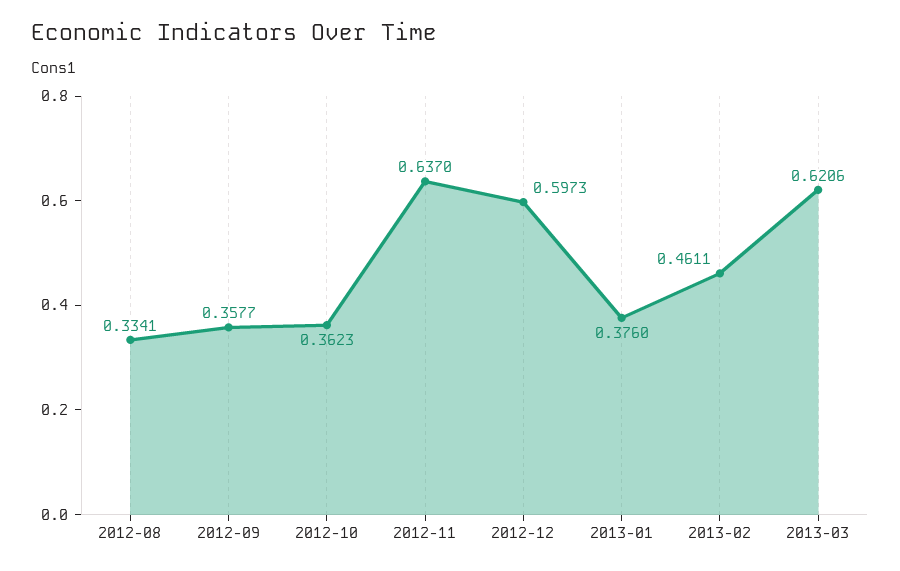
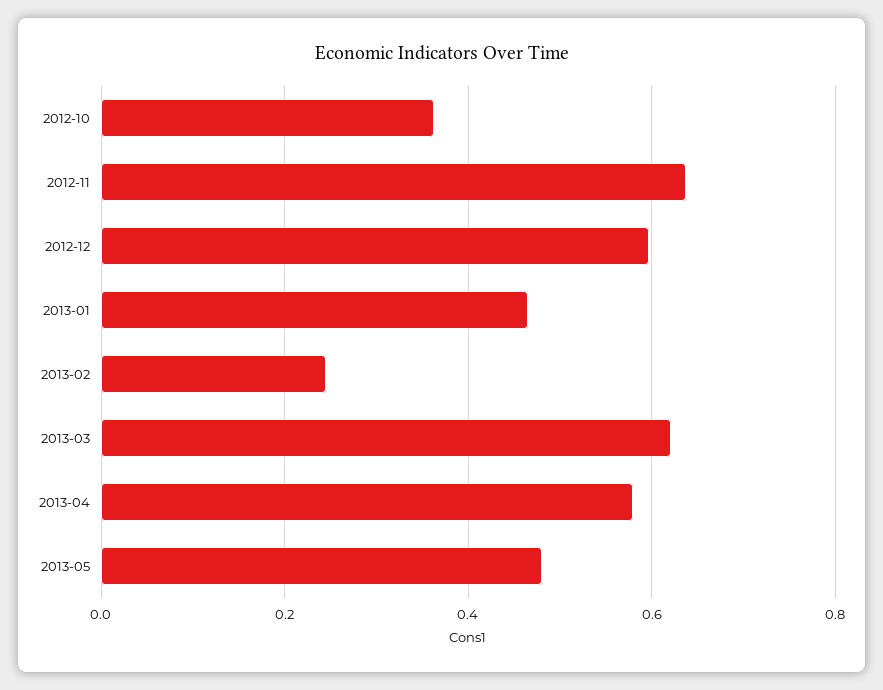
2012-08: 0.3341 -> none
2012-09: 0.3577 -> none
2013-01: 0.376 -> 0.46
2013-02: 0.4611 -> 0.24
2013-04: none -> 0.58
2013-05: none -> 0.48

